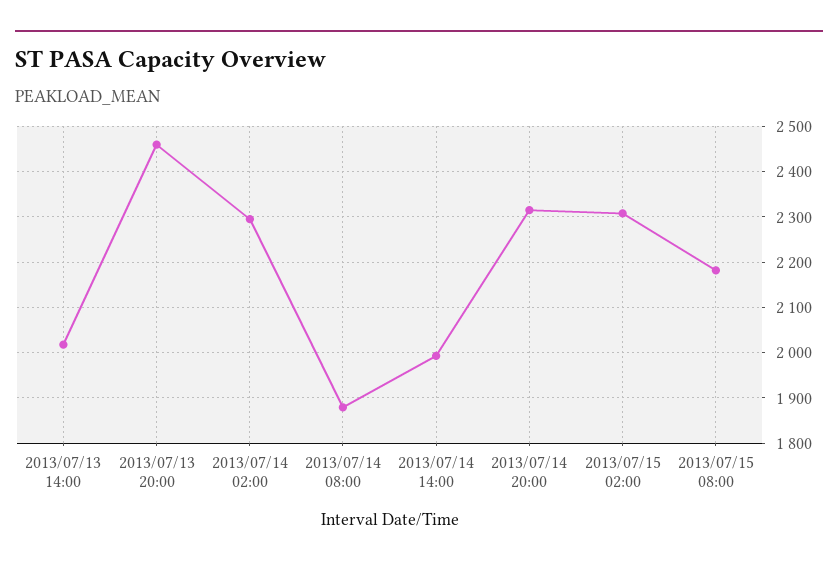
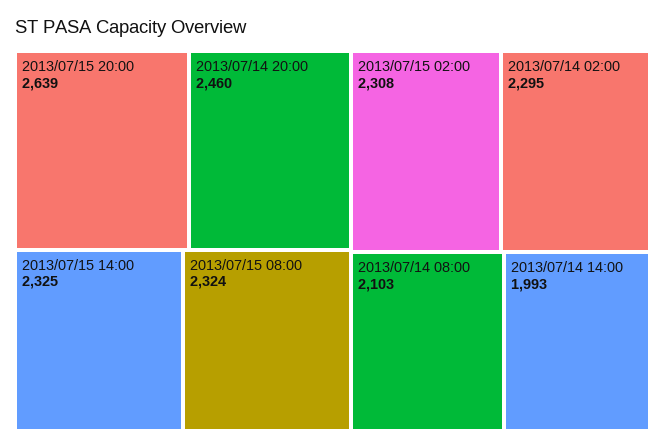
2013/07/13 14:00: 2020 -> none
2013/07/13 20:00: 2460 -> none
2013/07/14 08:00: 1880 -> 2103
2013/07/14 20:00: 2320 -> 2460
2013/07/15 08:00: 2180 -> 2324
2013/07/15 20:00: none -> 2639
2013/07/15 14:00: none -> 2325

